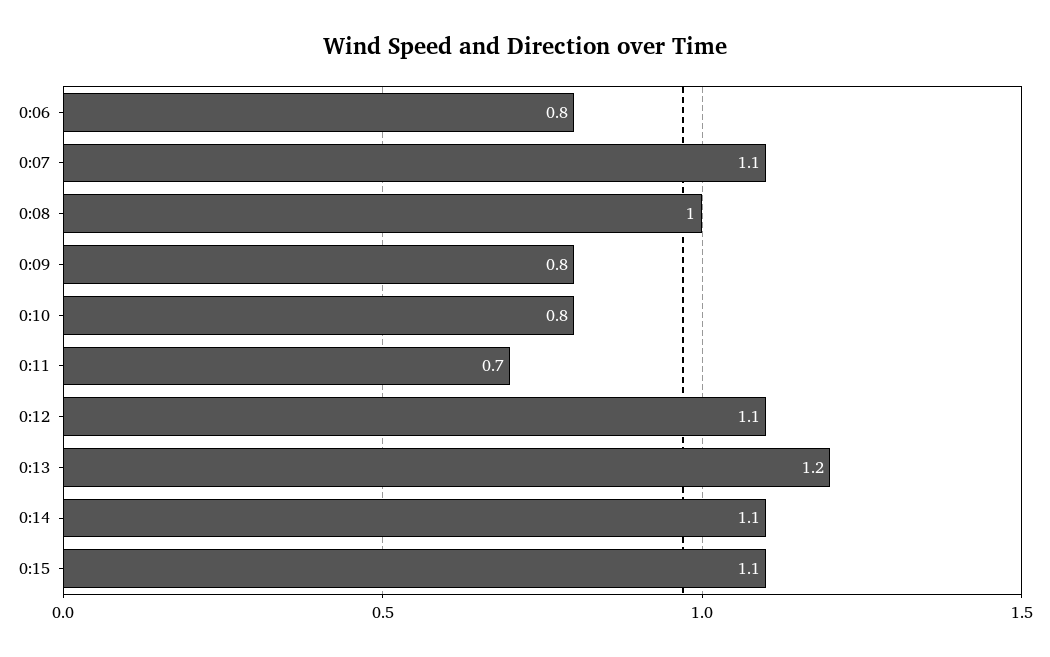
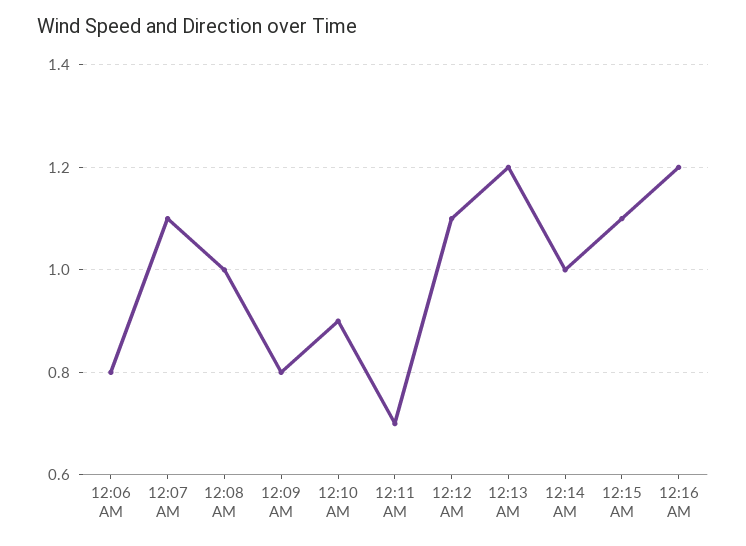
0:10: 0.8 -> 0.9
0:14: 1.1 -> 1
12:16 AM: none -> 1.2

